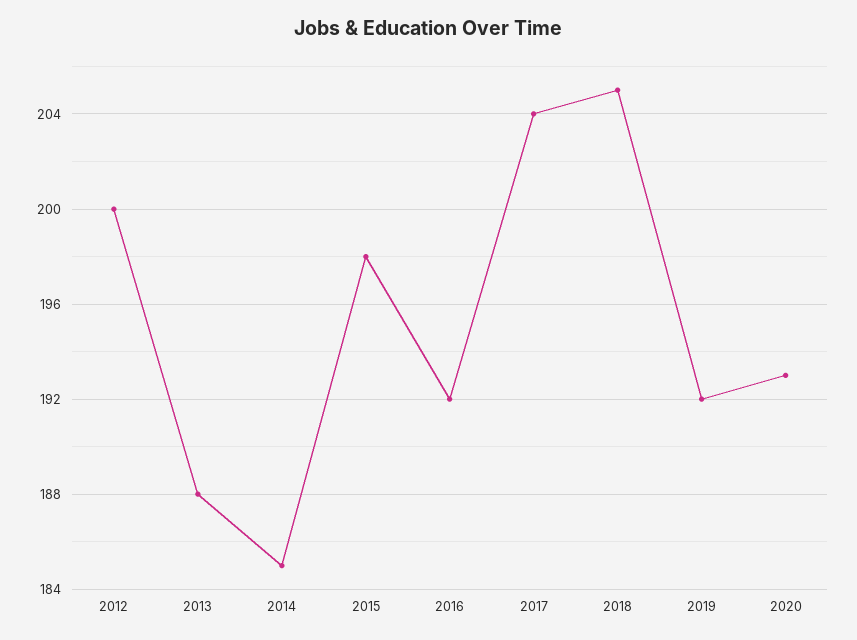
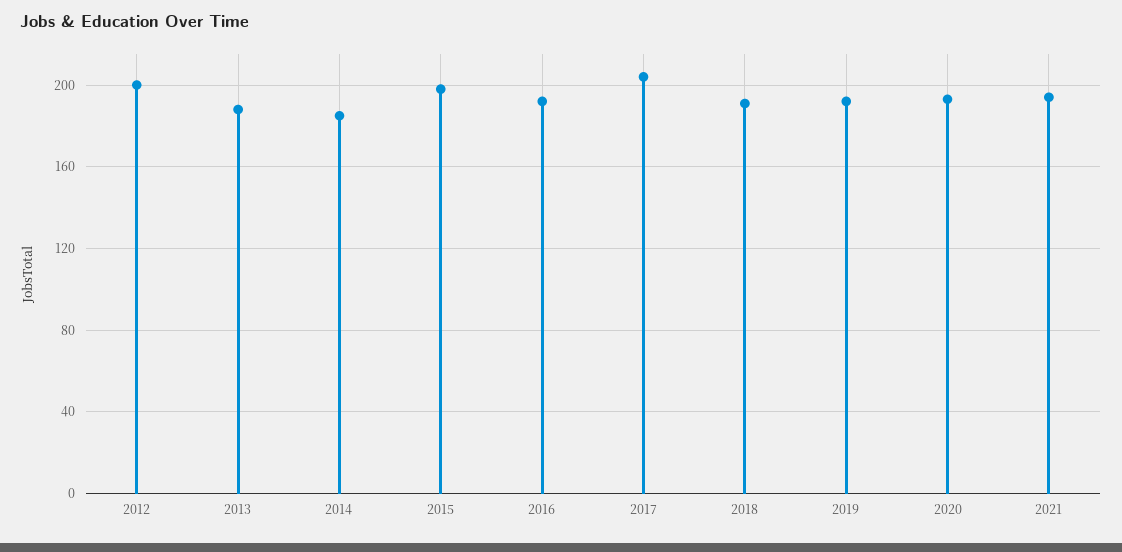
2018: 205 -> 190
2021: none -> 195

